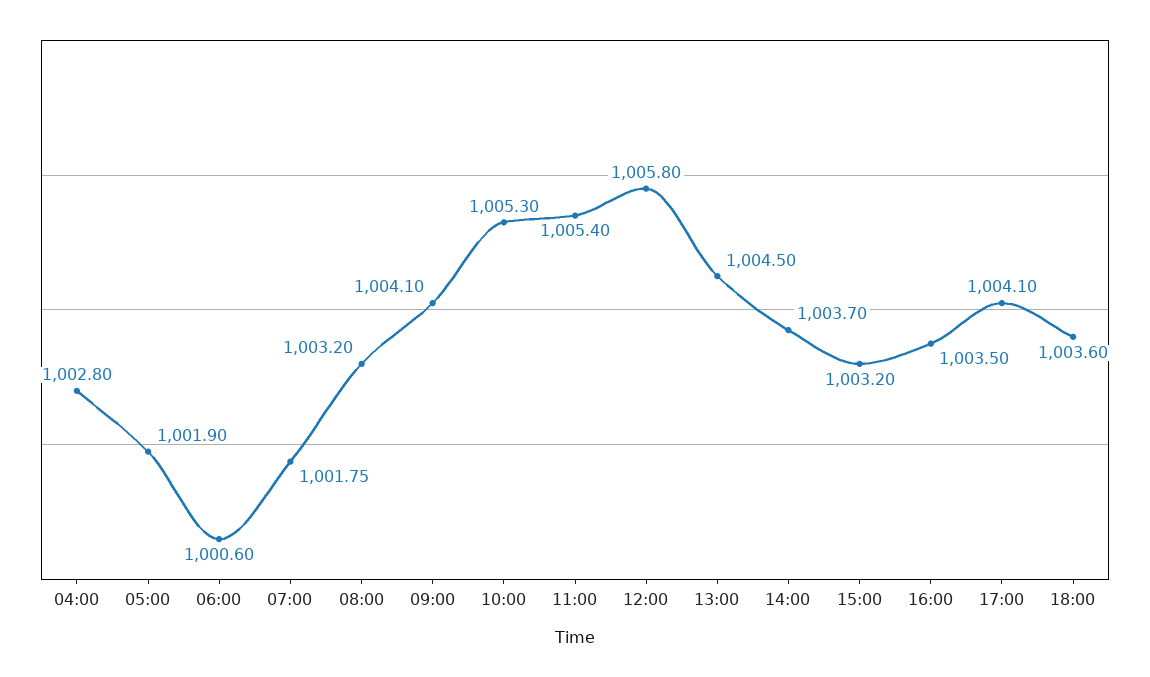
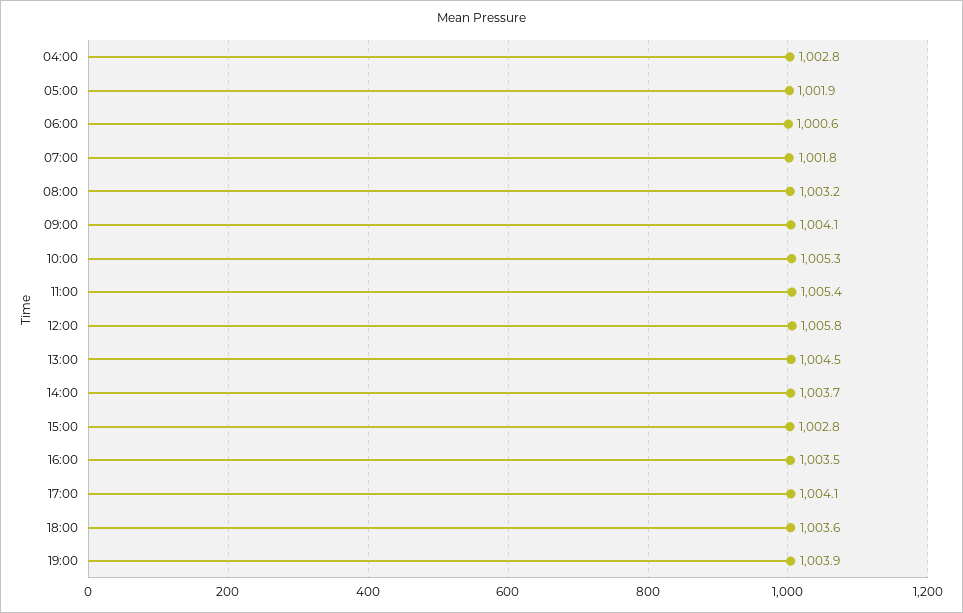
15:00: 1003.2 -> 1002.8
19:00: none -> 1003.9

